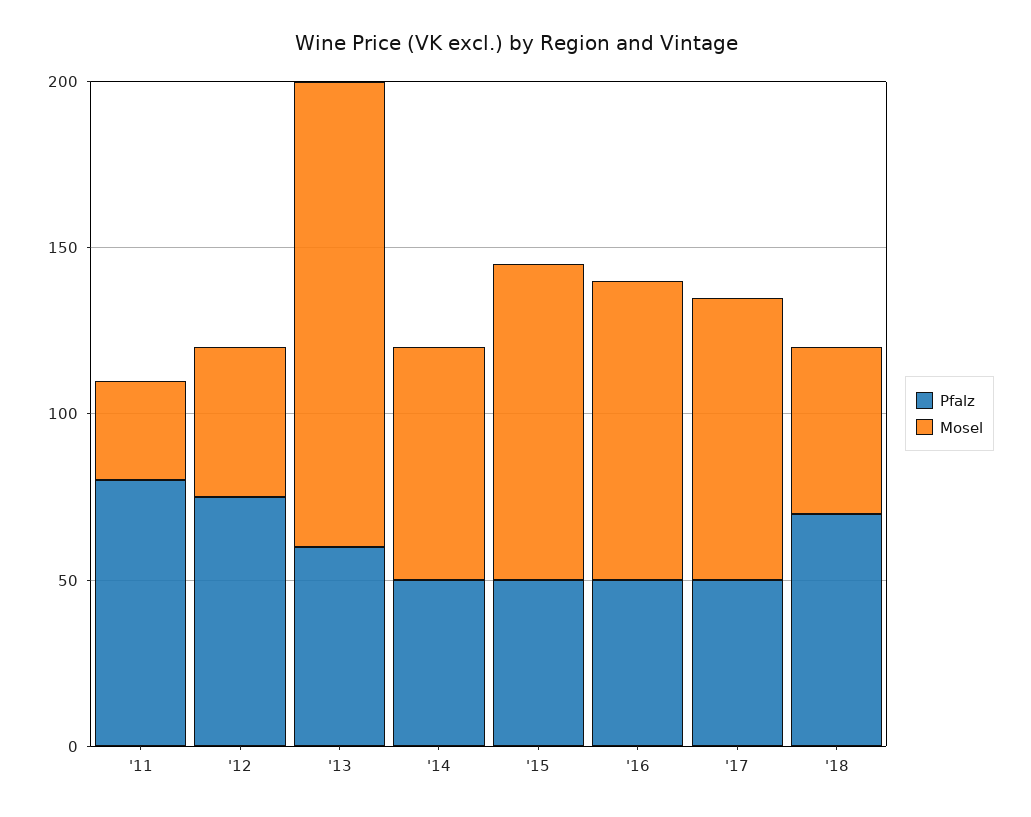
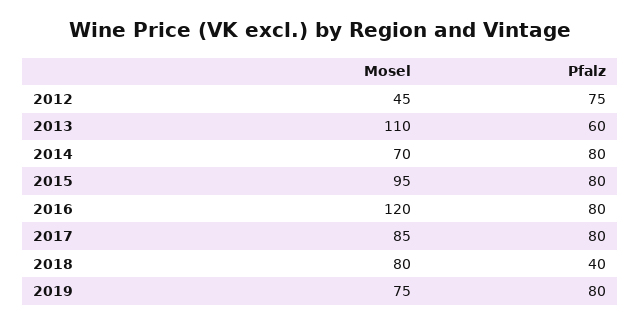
Pfalz, '11: 80 -> none
Mosel, '11: 30 -> none
Mosel, '13: 140 -> 110
Pfalz, '14: 50 -> 80
Pfalz, '15: 50 -> 80
Pfalz, '16: 50 -> 80
Mosel, '16: 90 -> 120
Pfalz, '17: 50 -> 80
Pfalz, '18: 70 -> 40
Mosel, '18: 50 -> 80
Mosel, 2019: none -> 75
Pfalz, 2019: none -> 80

